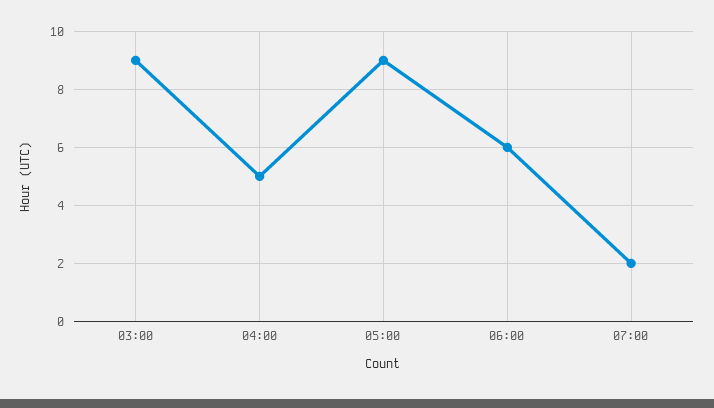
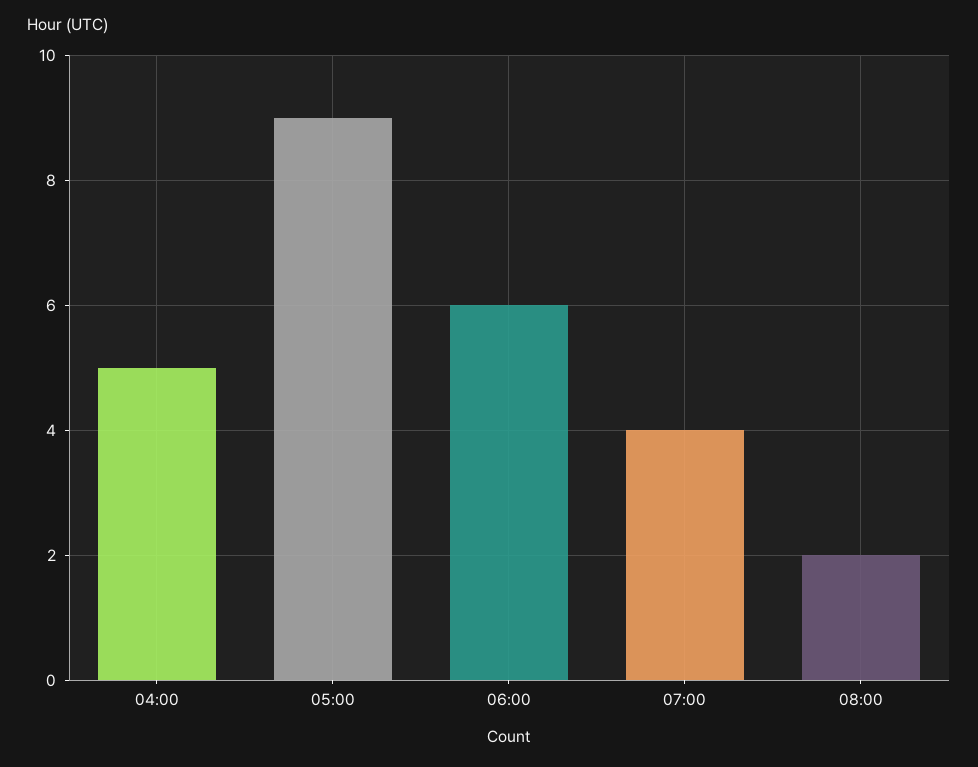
03:00: 9 -> none
07:00: 2 -> 4
08:00: none -> 2

